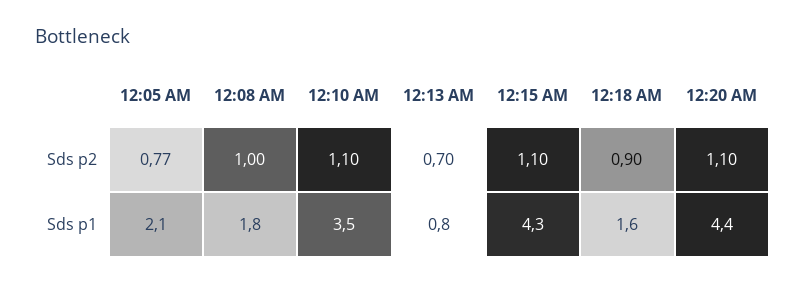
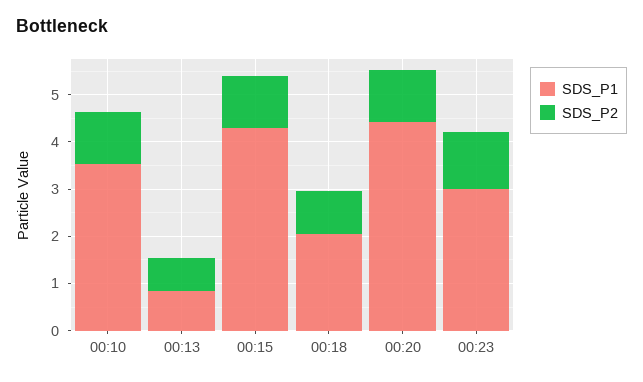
Sds p2, 12:05 AM: 0.77 -> none
Sds p2, 12:08 AM: 1 -> none
Sds p1, 12:05 AM: 2.1 -> none
Sds p1, 12:08 AM: 1.8 -> none
Sds p1, 12:18 AM: 1.6 -> 2
Sds p1, 00:23: none -> 3
Sds p2, 00:23: none -> 1.2

